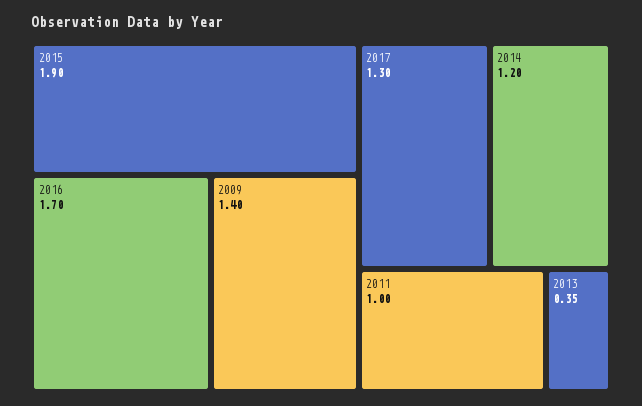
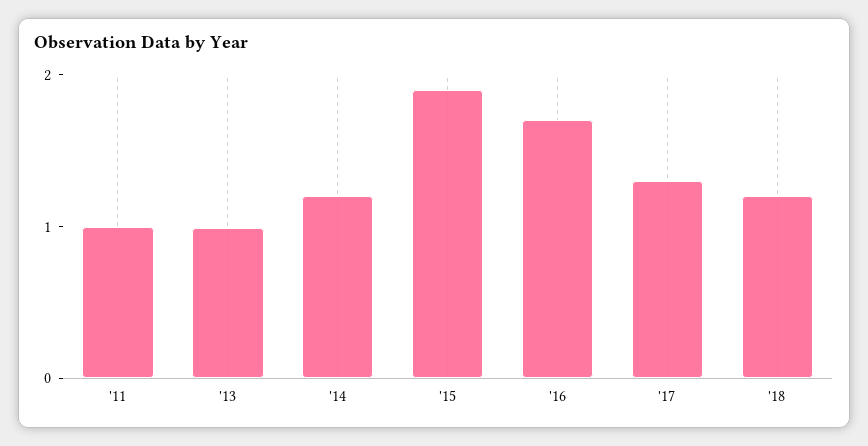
2009: 1.4 -> none
2013: 0.35 -> 1
'18: none -> 1.2

